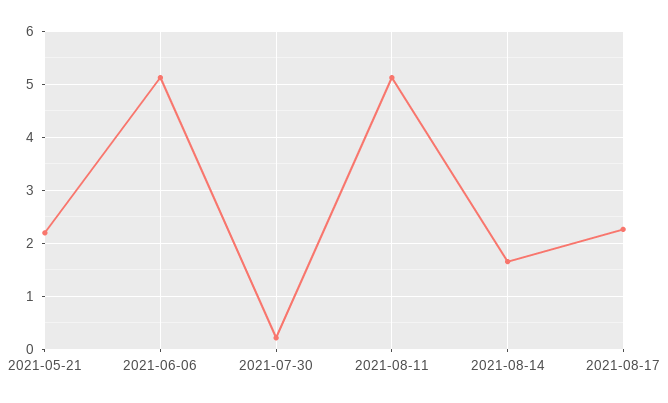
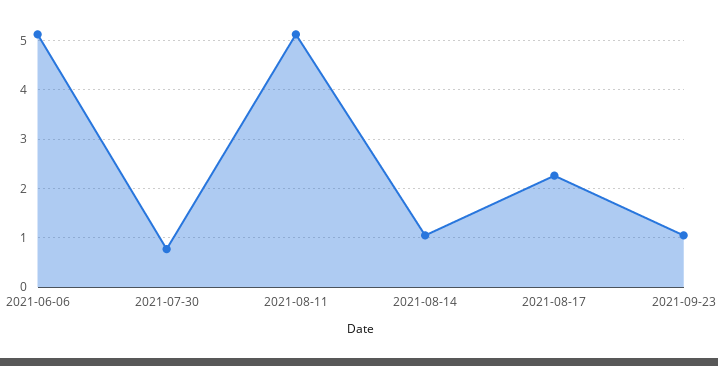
2021-05-21: 2.2 -> none
2021-07-30: 0.2 -> 0.8
2021-08-14: 1.6 -> 1
2021-09-23: none -> 1

